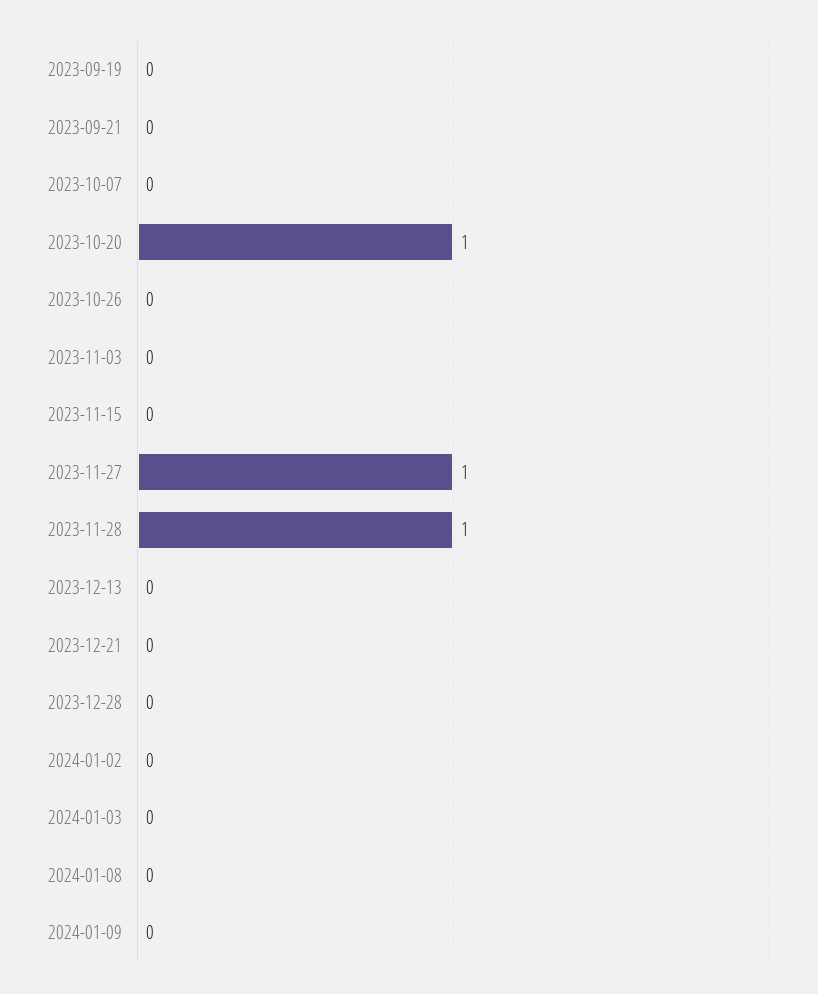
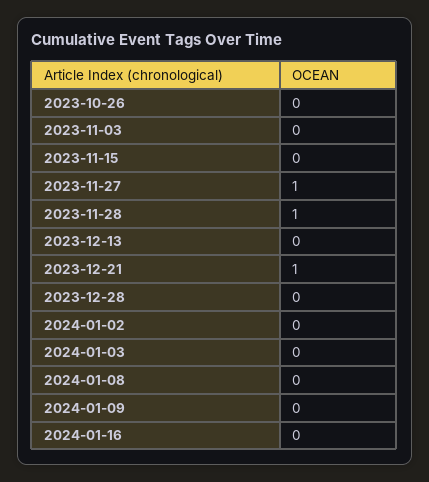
2023-09-19: 0 -> none
2023-09-21: 0 -> none
2023-10-07: 0 -> none
2023-10-20: 1 -> none
2023-12-21: 0 -> 1
2024-01-16: none -> 0

